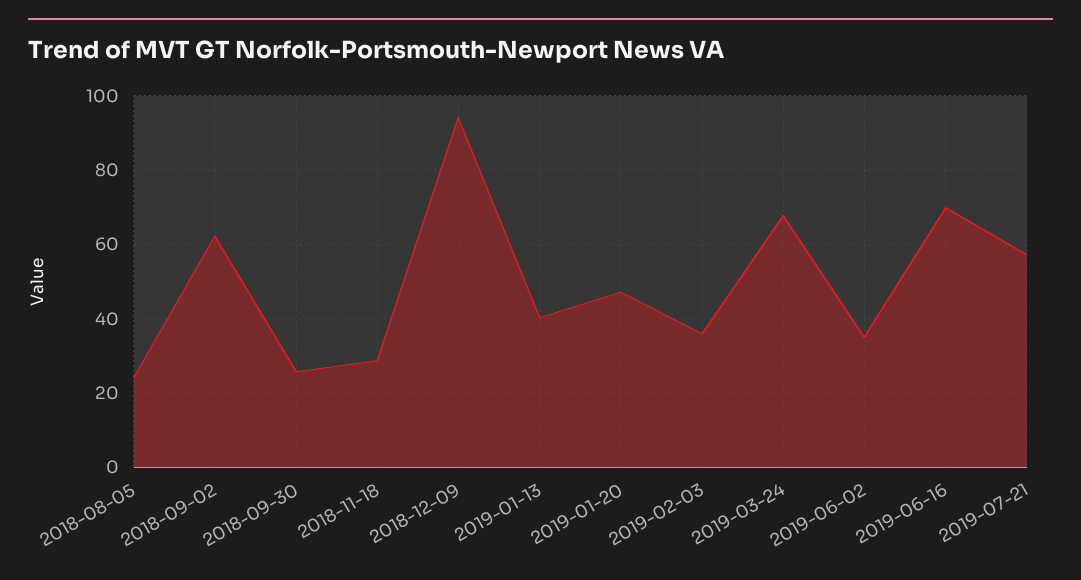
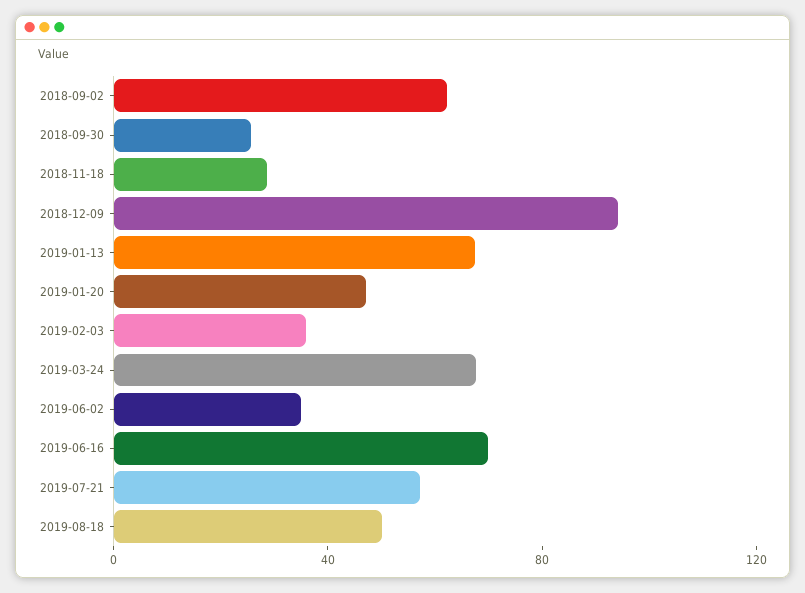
2018-08-05: 24 -> none
2019-01-13: 40 -> 70
2019-08-18: none -> 50

